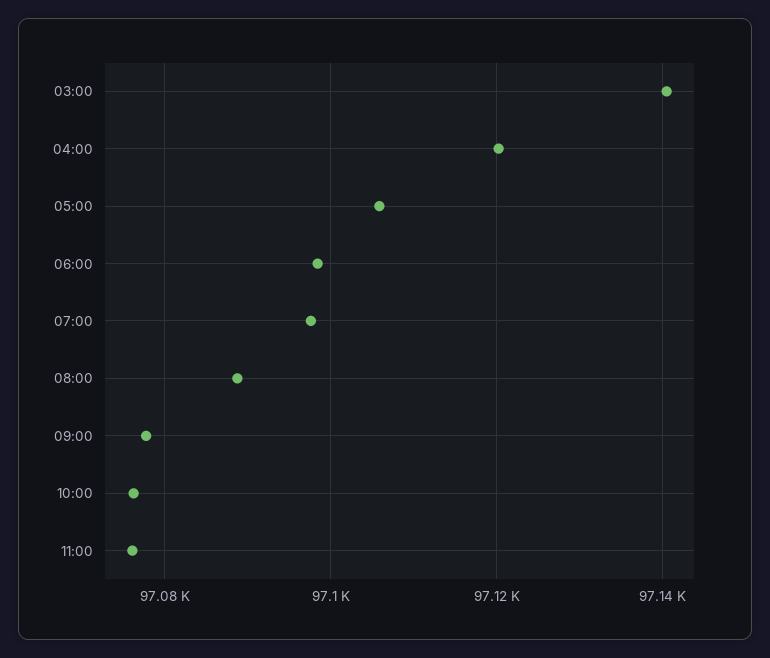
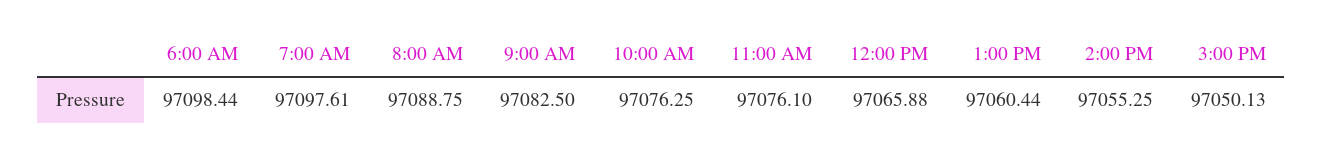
03:00: 97140 -> none
04:00: 97120 -> none
05:00: 97106 -> none
09:00: 97078 -> 97082.5
12:00 PM: none -> 97065.88
1:00 PM: none -> 97060.44
2:00 PM: none -> 97055.25
3:00 PM: none -> 97050.13

